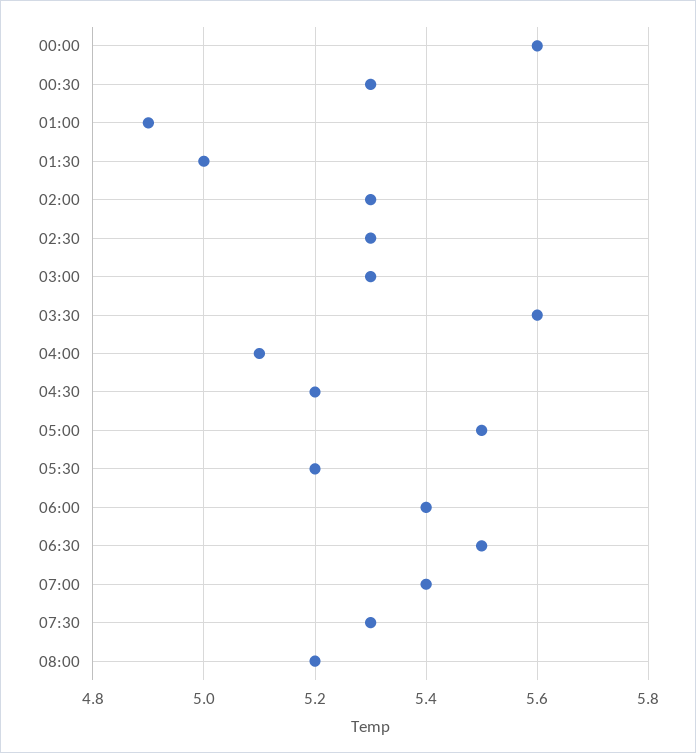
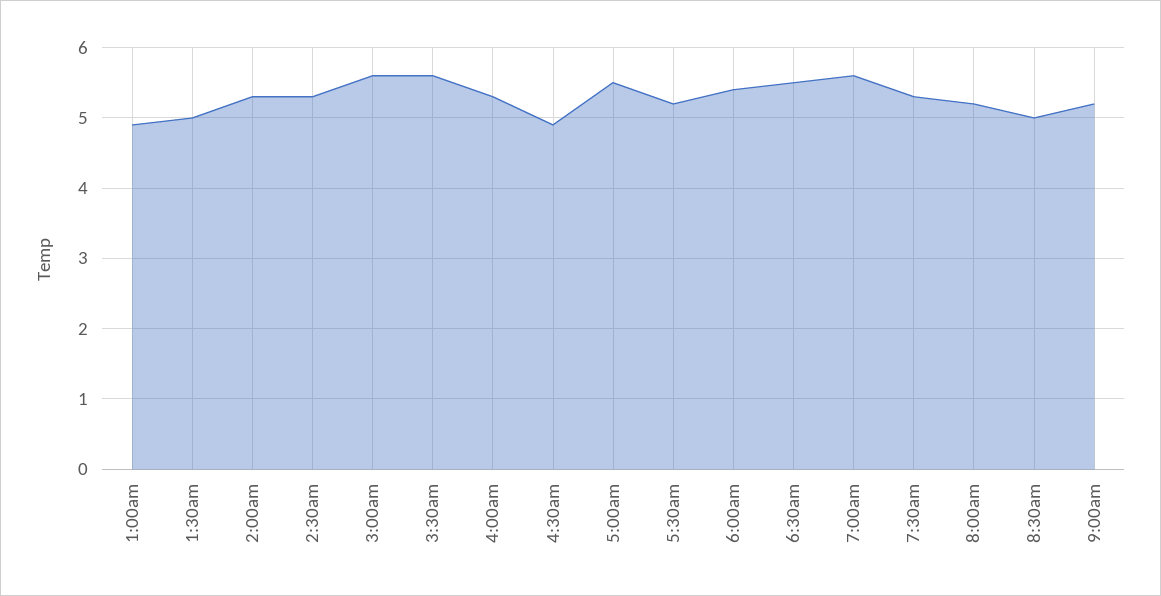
00:00: 5.6 -> none
00:30: 5.3 -> none
03:00: 5.3 -> 5.6
04:00: 5.1 -> 5.3
04:30: 5.2 -> 4.9
07:00: 5.4 -> 5.6
8:30am: none -> 5
9:00am: none -> 5.2

